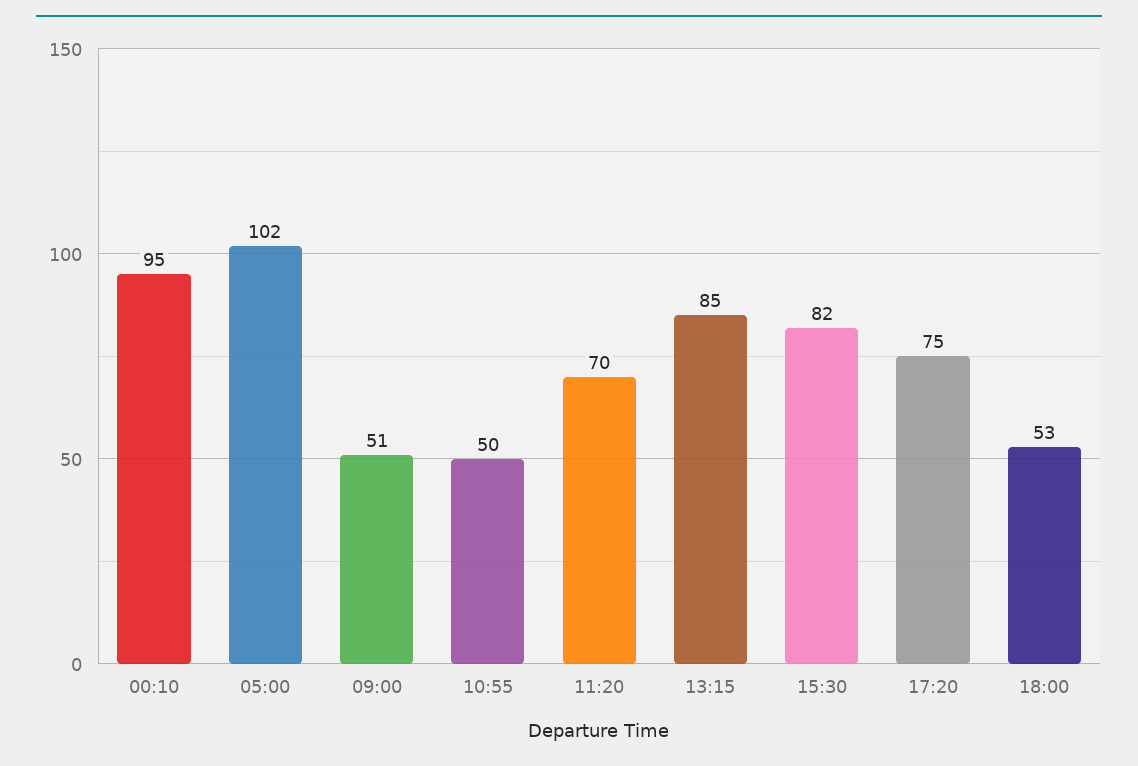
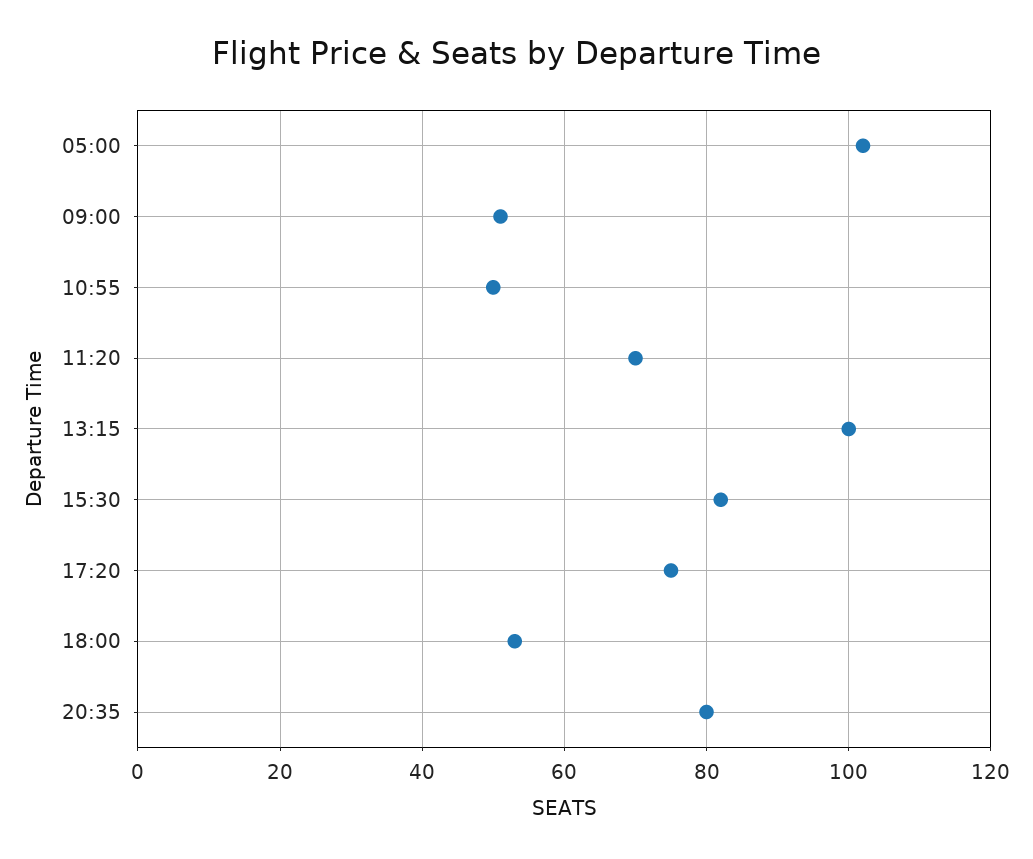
00:10: 95 -> none
13:15: 85 -> 100
20:35: none -> 80

